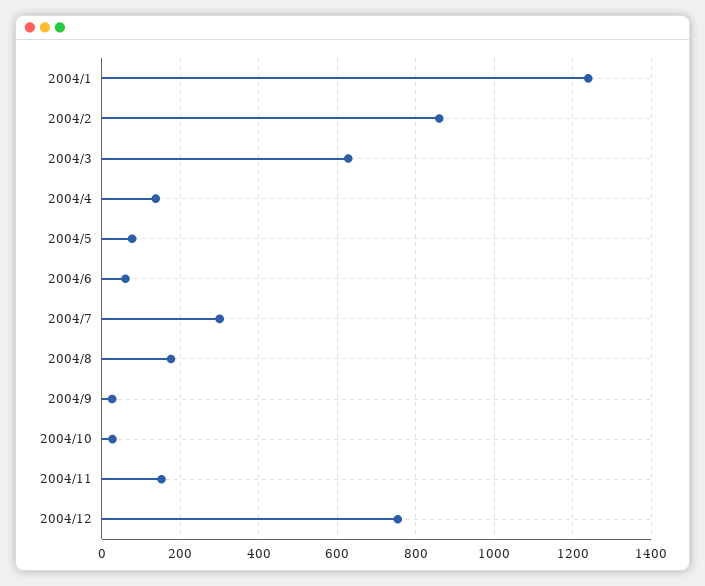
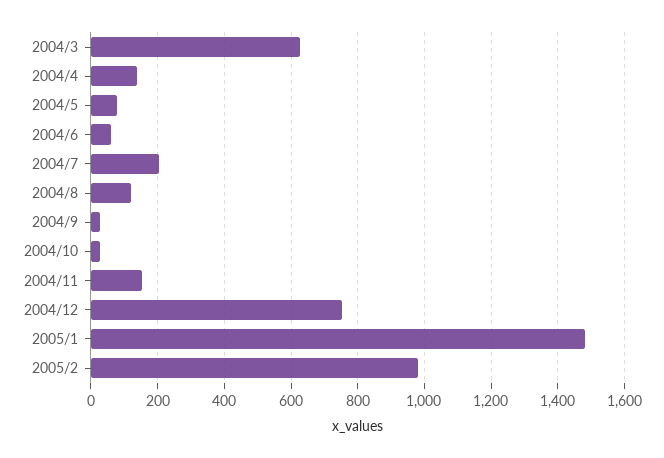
2004/1: 1240 -> none
2004/2: 860 -> none
2004/7: 300 -> 200
2004/8: 180 -> 120
2005/1: none -> 1480
2005/2: none -> 980

